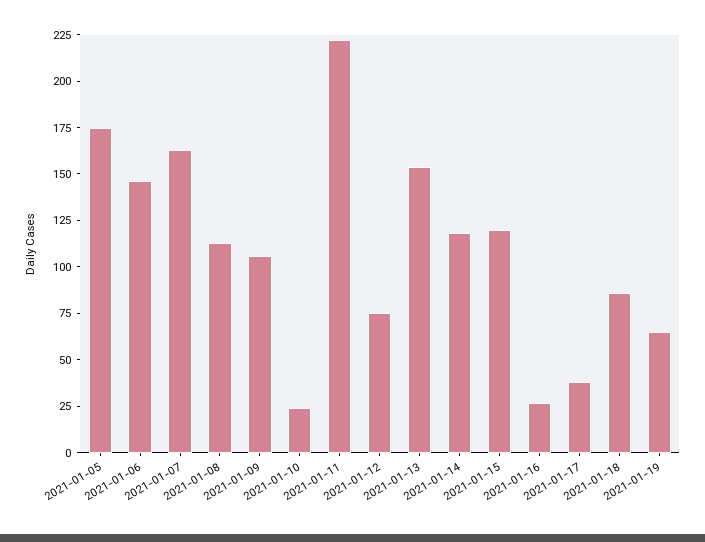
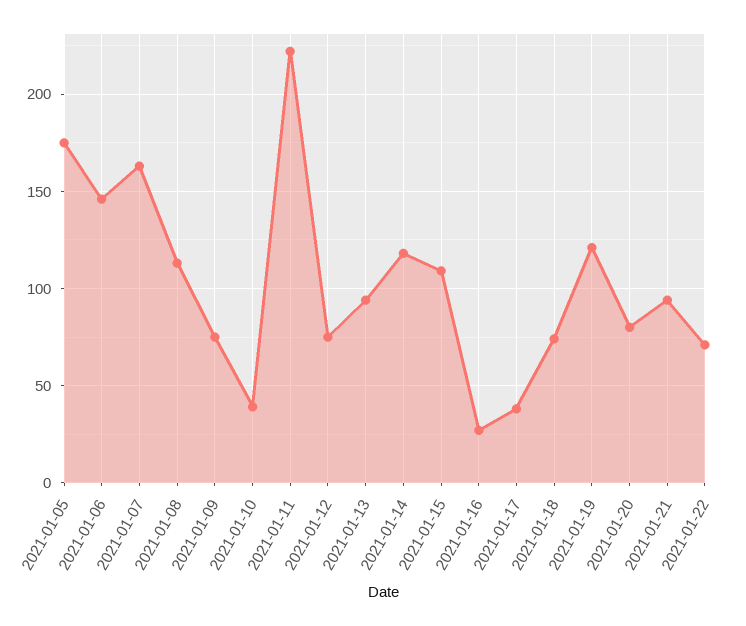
2021-01-09: 105 -> 75
2021-01-10: 25 -> 40
2021-01-13: 155 -> 95
2021-01-15: 120 -> 110
2021-01-18: 85 -> 75
2021-01-19: 65 -> 120
2021-01-20: none -> 80
2021-01-21: none -> 95
2021-01-22: none -> 70

